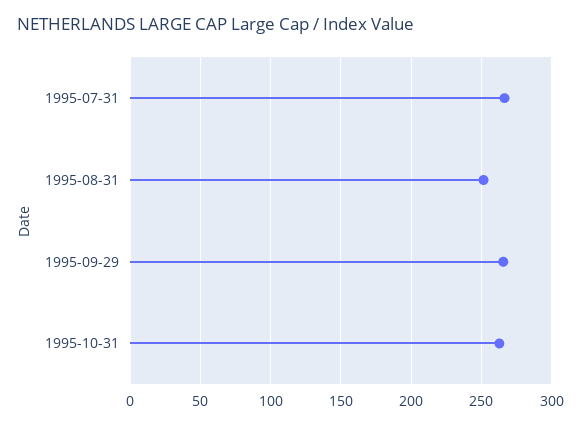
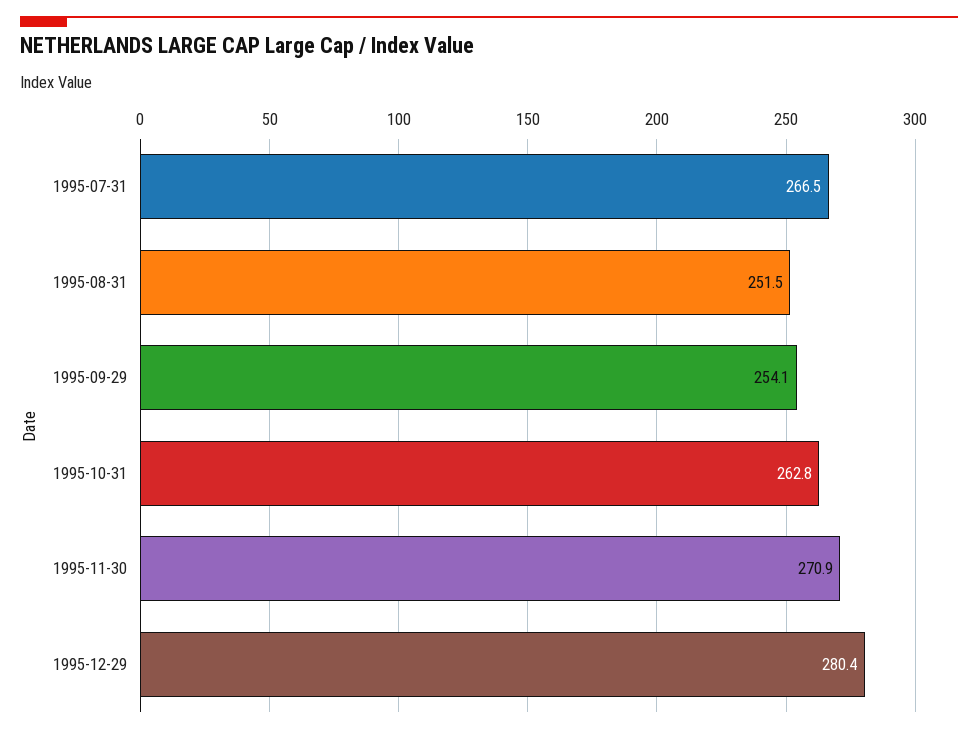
1995-09-29: 265 -> 254.1
1995-11-30: none -> 270.9
1995-12-29: none -> 280.4

